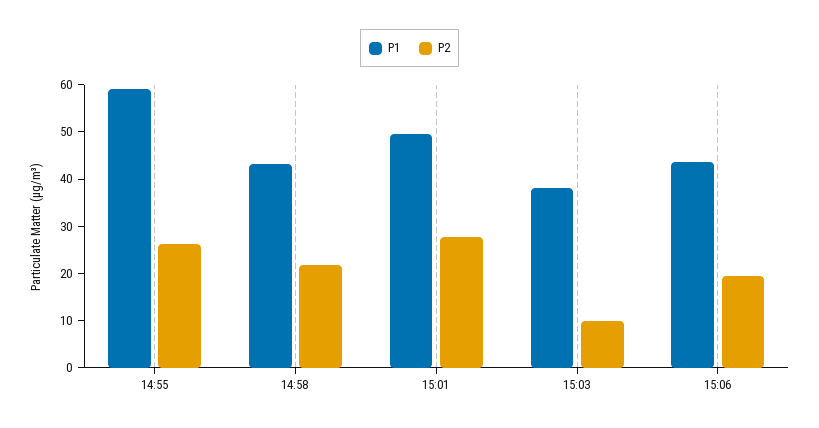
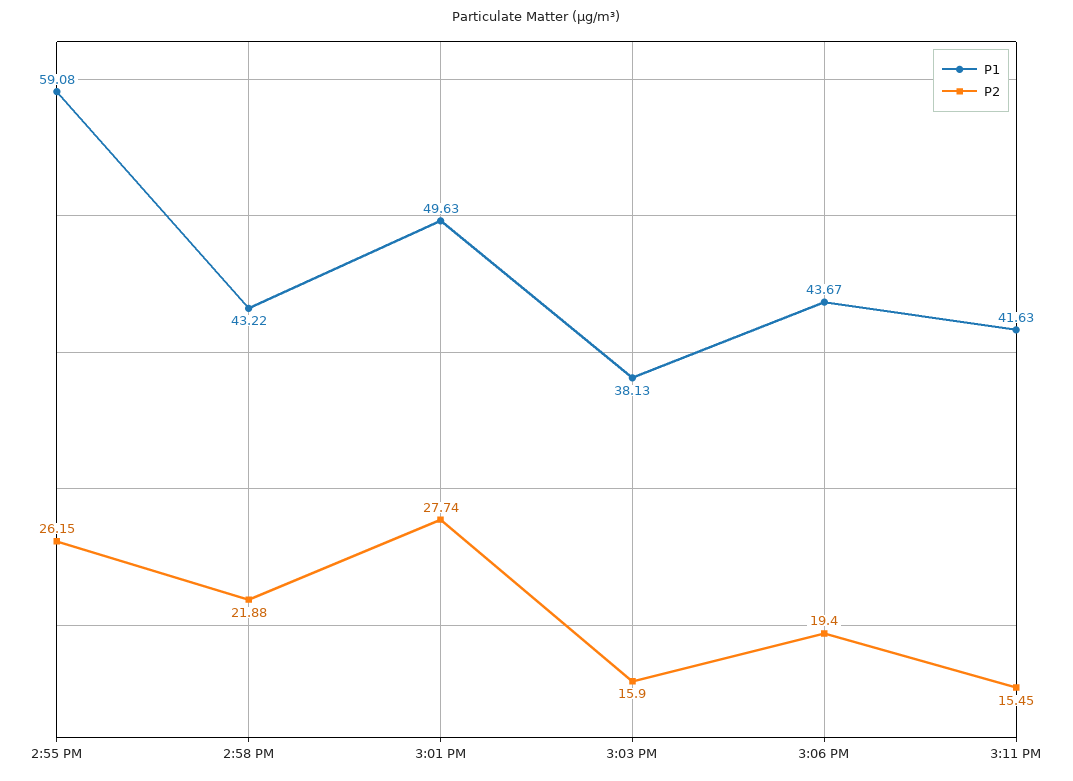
P2, 15:03: 10 -> 15.9
P1, 3:11 PM: none -> 41.63
P2, 3:11 PM: none -> 15.45

